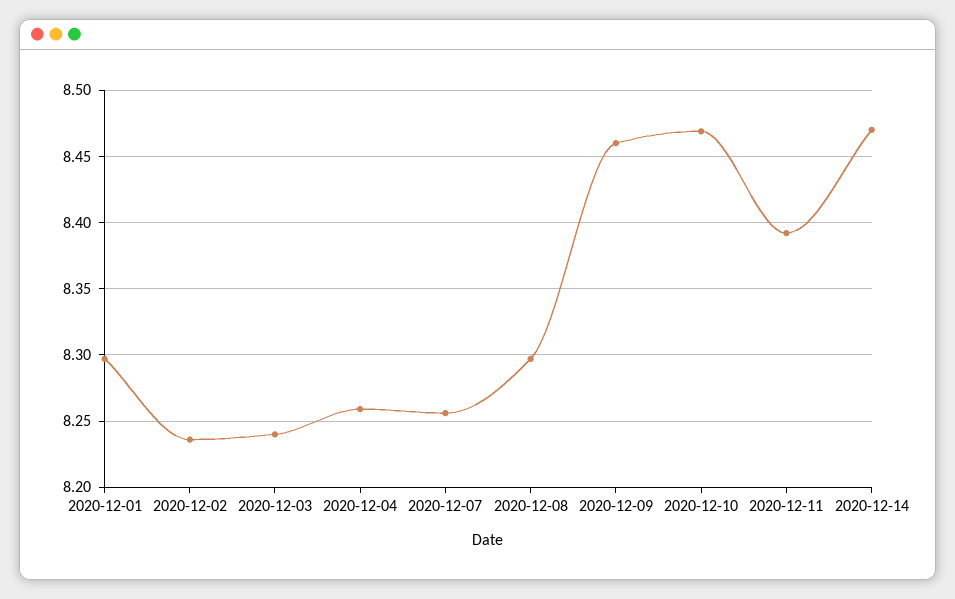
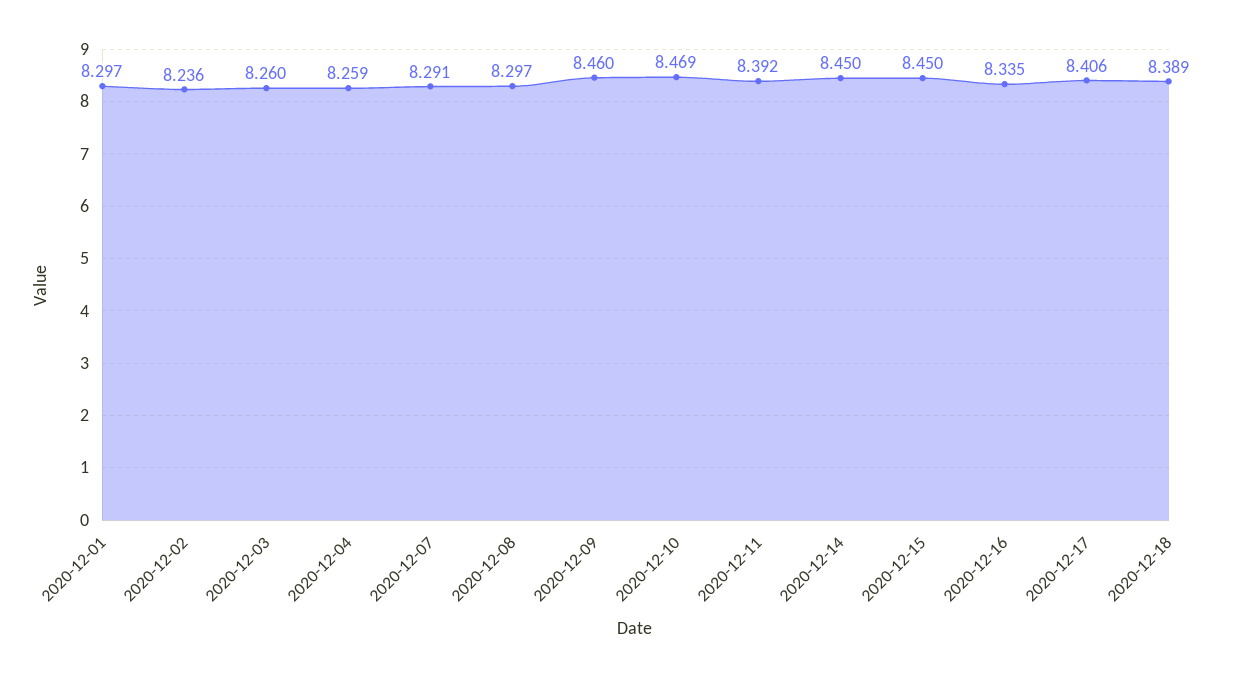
2020-12-03: 8.24 -> 8.26
2020-12-07: 8.255 -> 8.291
2020-12-14: 8.47 -> 8.45
2020-12-15: none -> 8.45
2020-12-16: none -> 8.335
2020-12-17: none -> 8.406
2020-12-18: none -> 8.389

